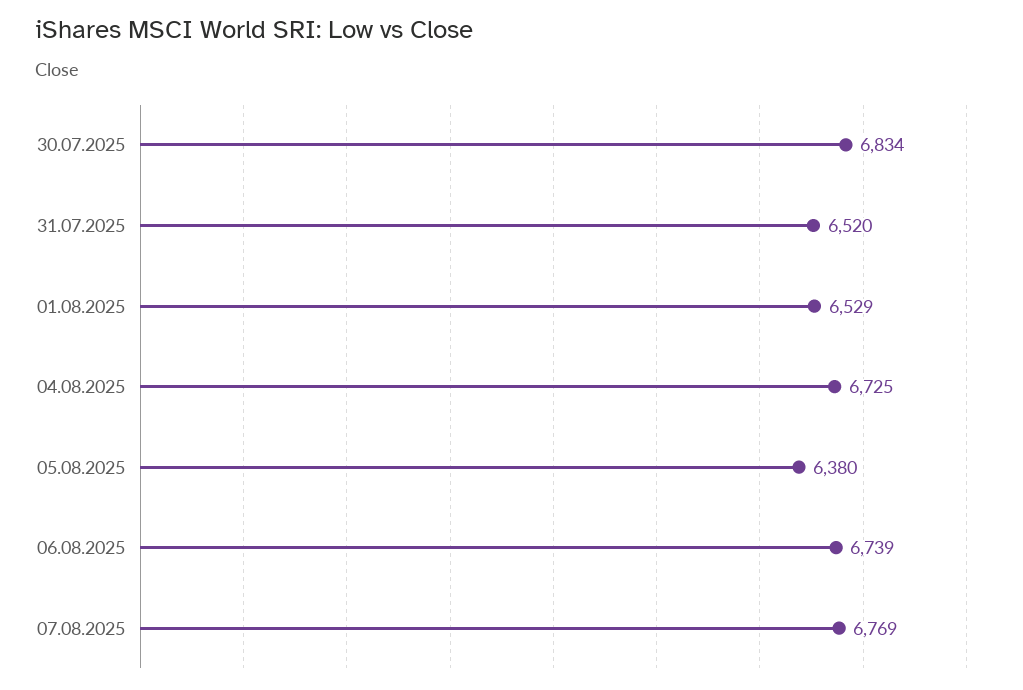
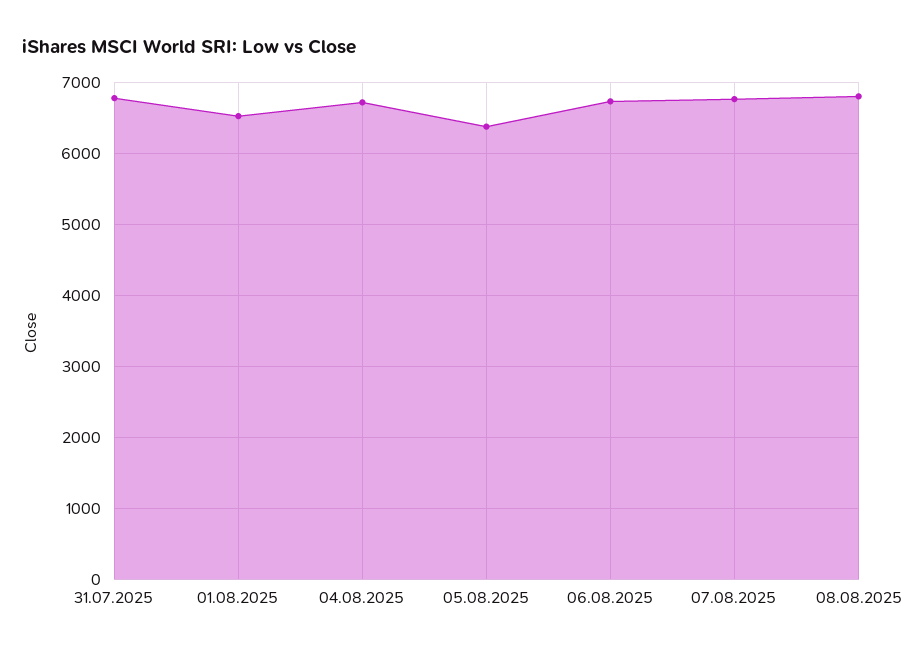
30.07.2025: 6834 -> none
31.07.2025: 6520 -> 6800
08.08.2025: none -> 6800

